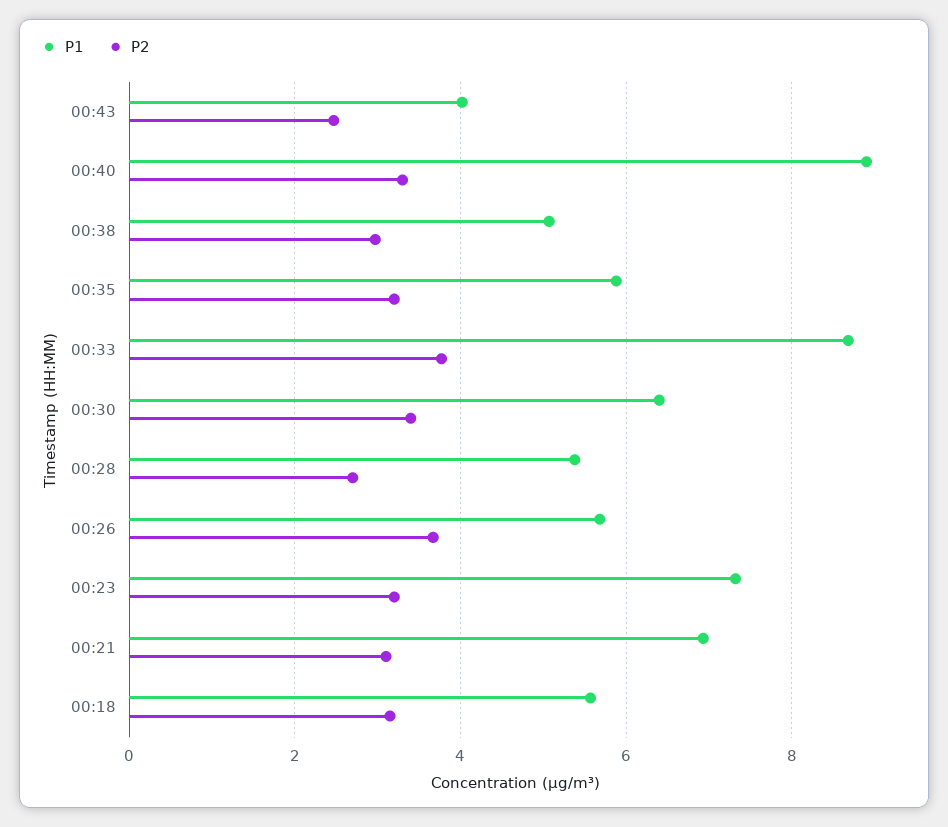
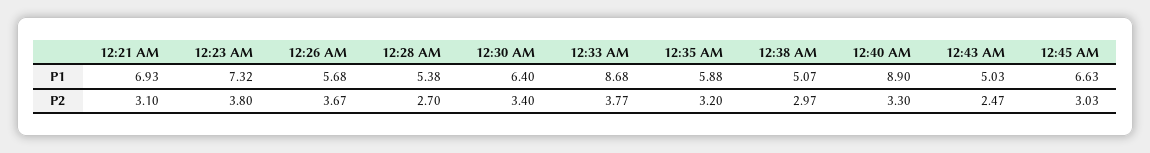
P1, 00:43: 4 -> 5.03
P2, 00:23: 3.2 -> 3.8
P1, 00:18: 5.6 -> none
P2, 00:18: 3.2 -> none
P1, 12:45 AM: none -> 6.63
P2, 12:45 AM: none -> 3.03

